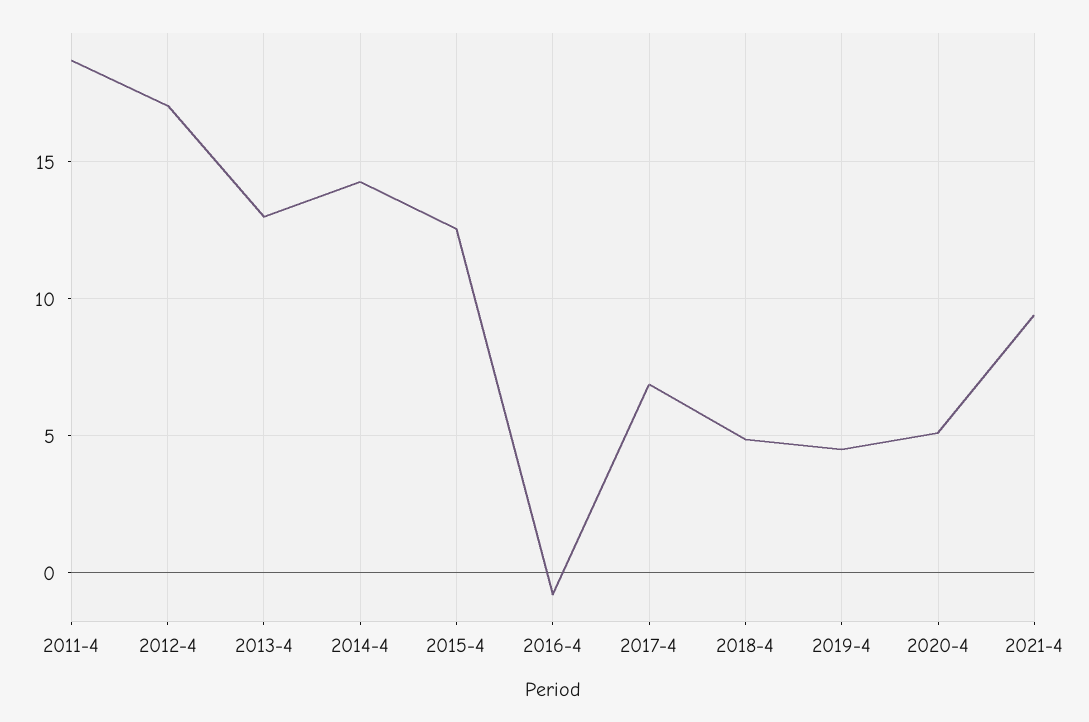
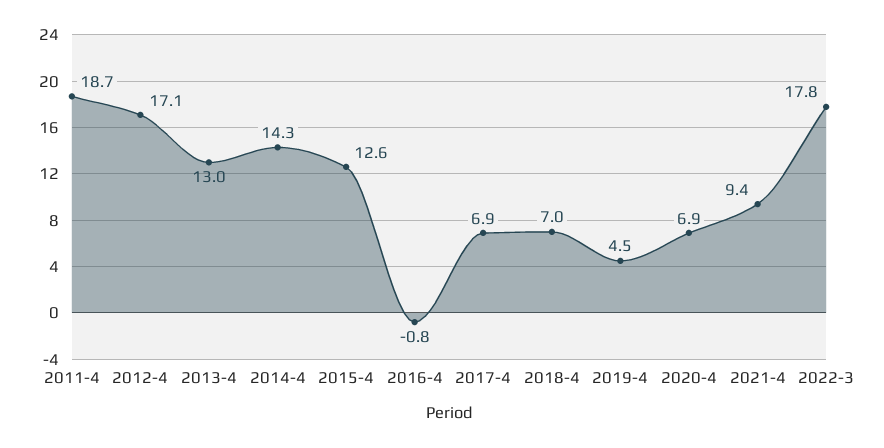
2018-4: 5 -> 7
2020-4: 5 -> 6.9
2022-3: none -> 17.8

